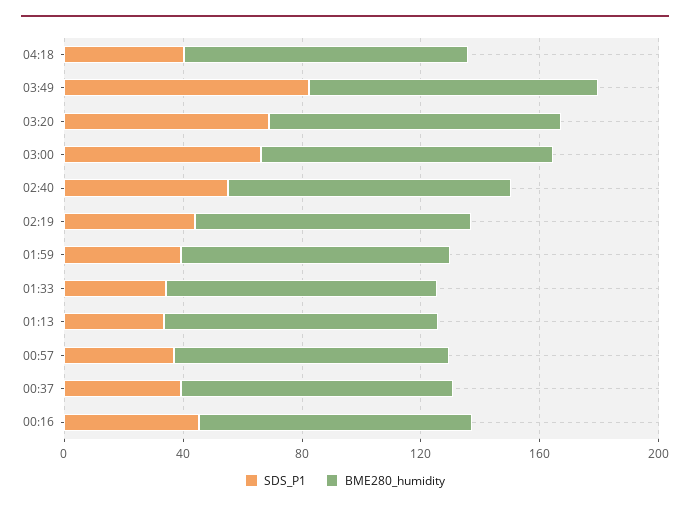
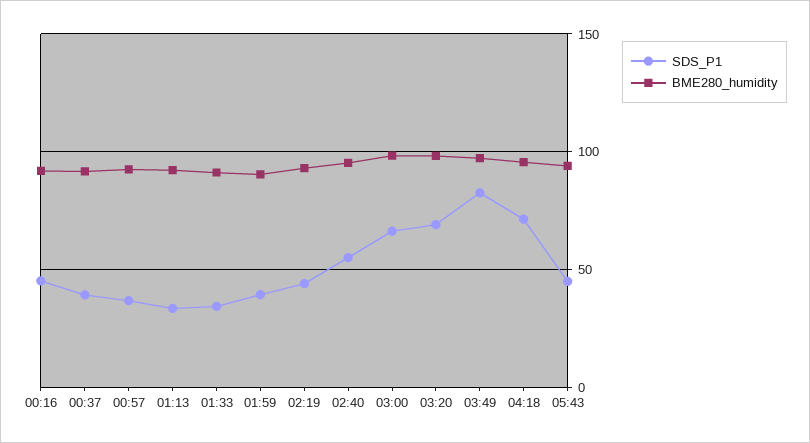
SDS_P1, 04:18: 40 -> 70
SDS_P1, 05:43: none -> 45
BME280_humidity, 05:43: none -> 95

